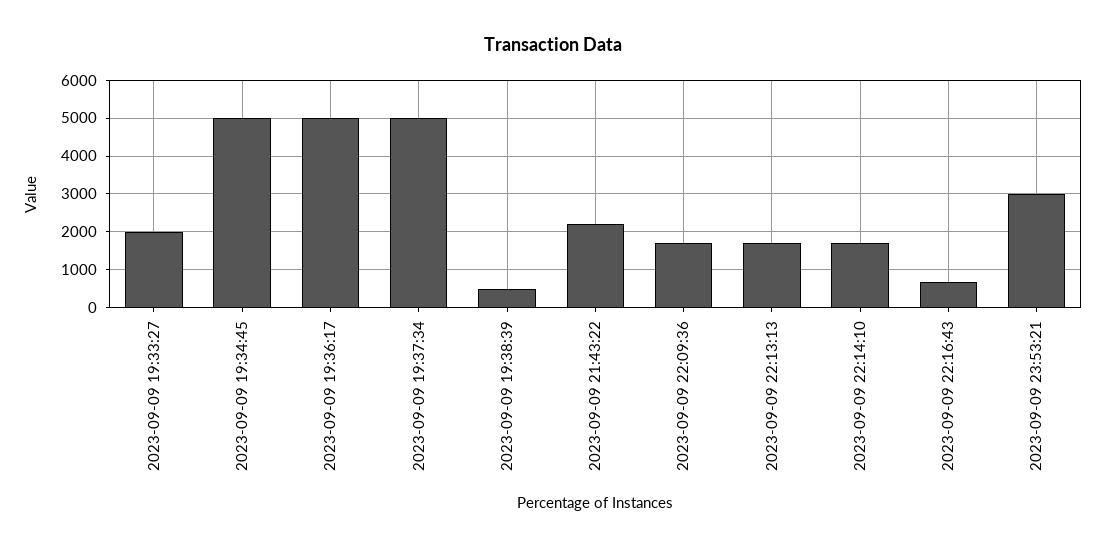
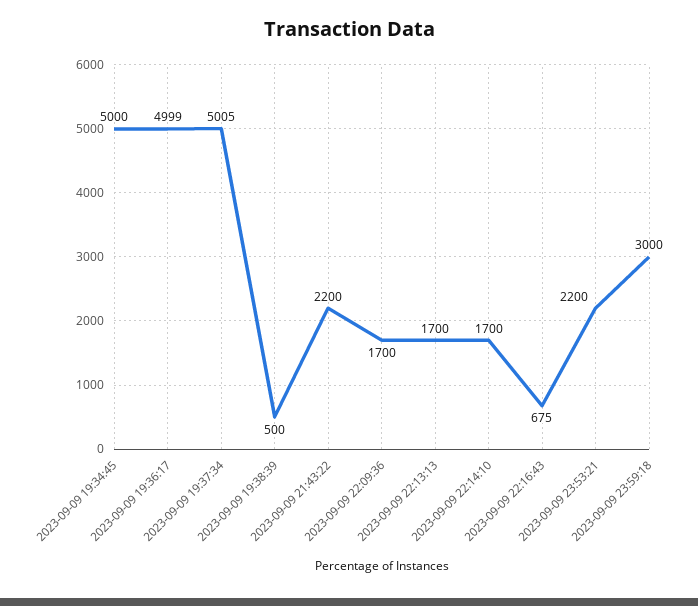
2023-09-09 19:33:27: 2000 -> none
2023-09-09 23:53:21: 3000 -> 2200
2023-09-09 23:59:18: none -> 3000

